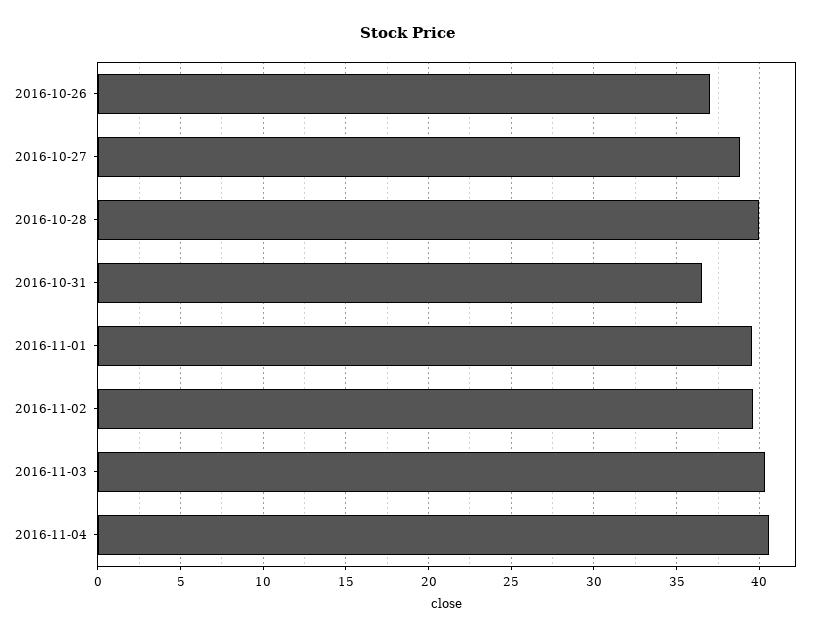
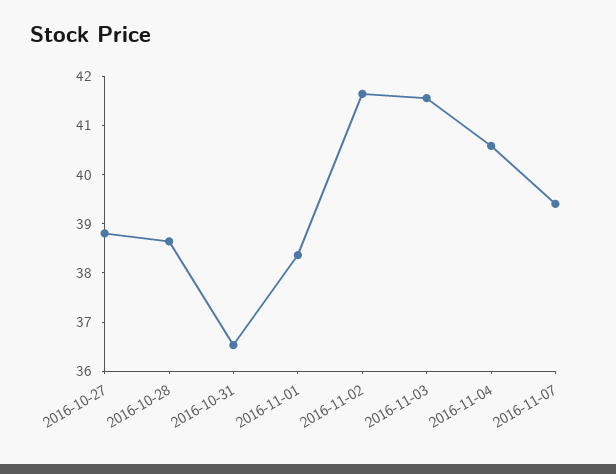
2016-10-26: 37 -> none
2016-10-28: 40 -> 38.6
2016-11-01: 39.5 -> 38.4
2016-11-02: 39.5 -> 41.6
2016-11-03: 40.5 -> 41.6
2016-11-07: none -> 39.4

